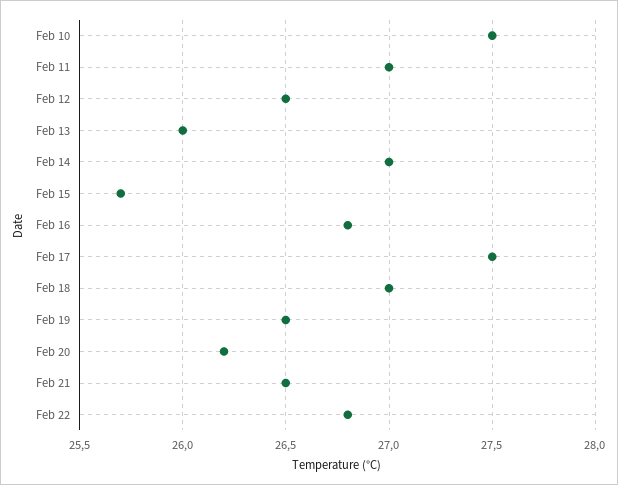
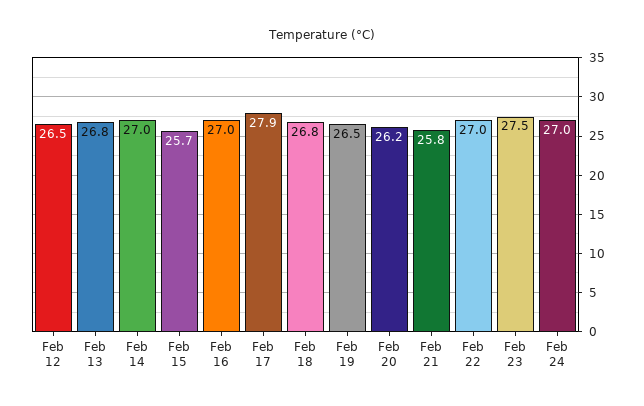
Feb 10: 27.5 -> none
Feb 11: 27 -> none
Feb 13: 26 -> 26.8
Feb 16: 26.8 -> 27
Feb 17: 27.5 -> 27.9
Feb 18: 27 -> 26.8
Feb 21: 26.5 -> 25.8
Feb 22: 26.8 -> 27
Feb 23: none -> 27.5
Feb 24: none -> 27

